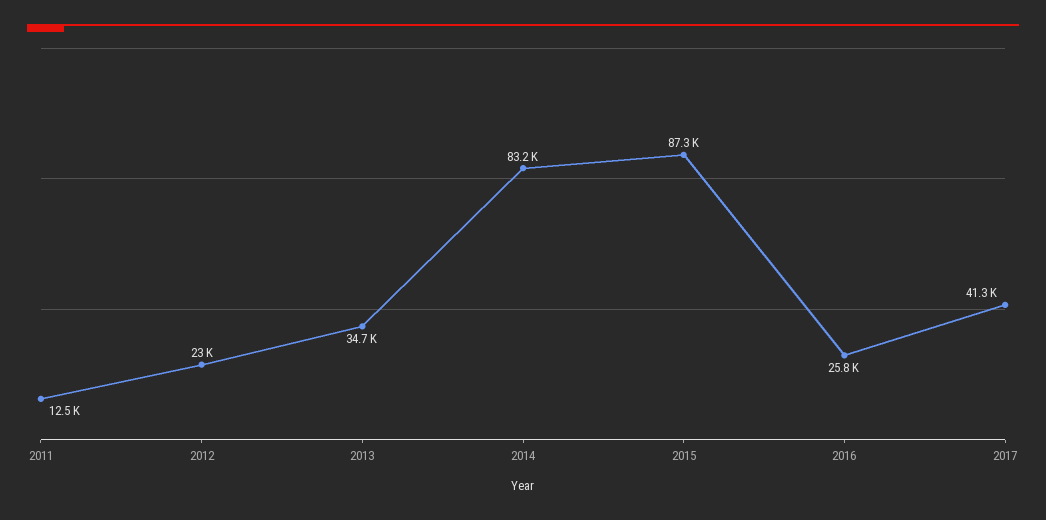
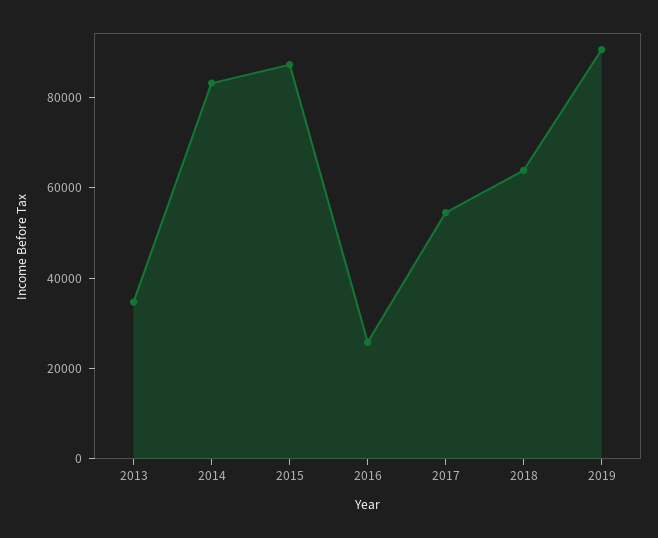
2011: 12500 -> none
2012: 23000 -> none
2017: 41300 -> 55000
2018: none -> 65000
2019: none -> 90000

